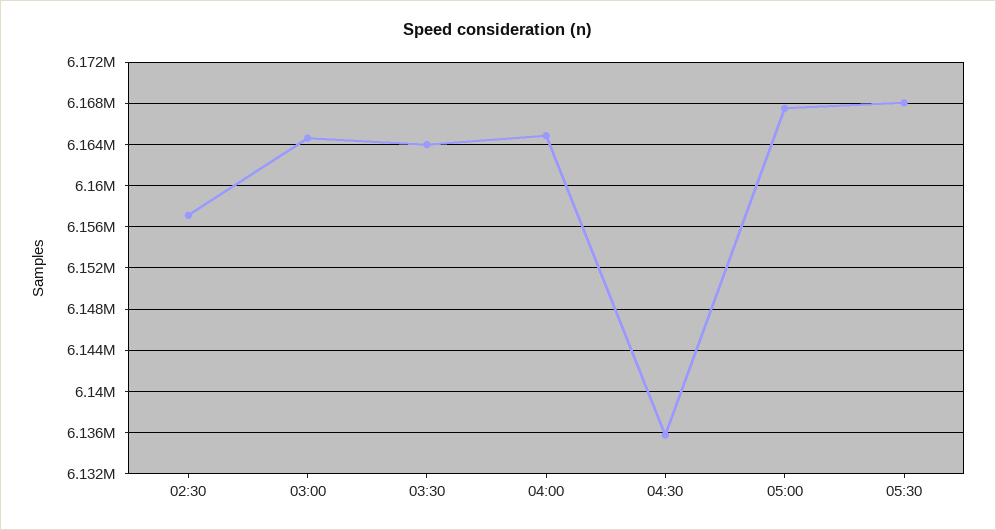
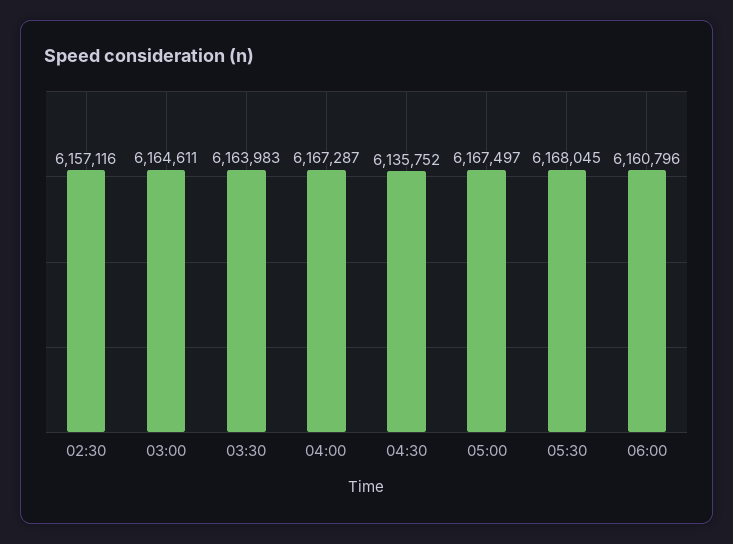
04:00: 6165000 -> 6167287
06:00: none -> 6160796

